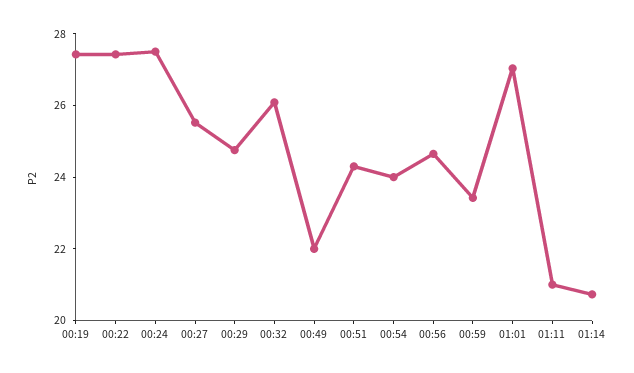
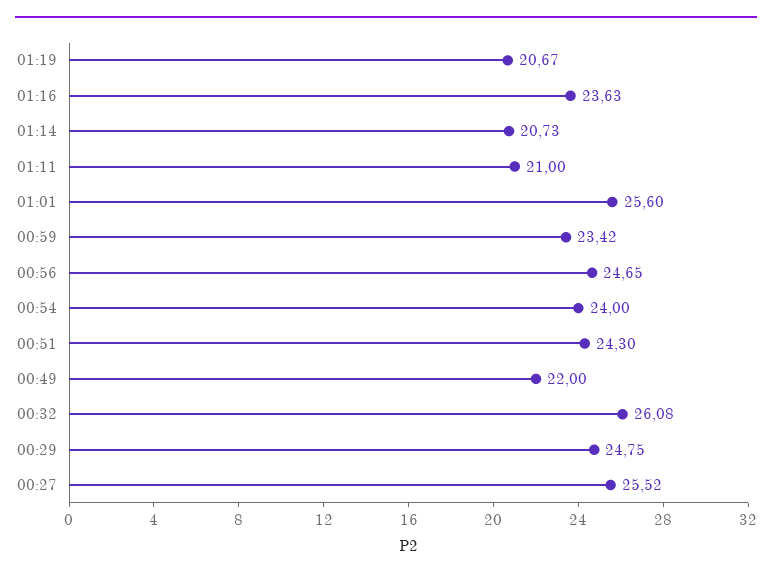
00:19: 27.5 -> none
00:22: 27.5 -> none
00:24: 27.5 -> none
01:01: 27 -> 25.6
01:19: none -> 20.67
01:16: none -> 23.63

